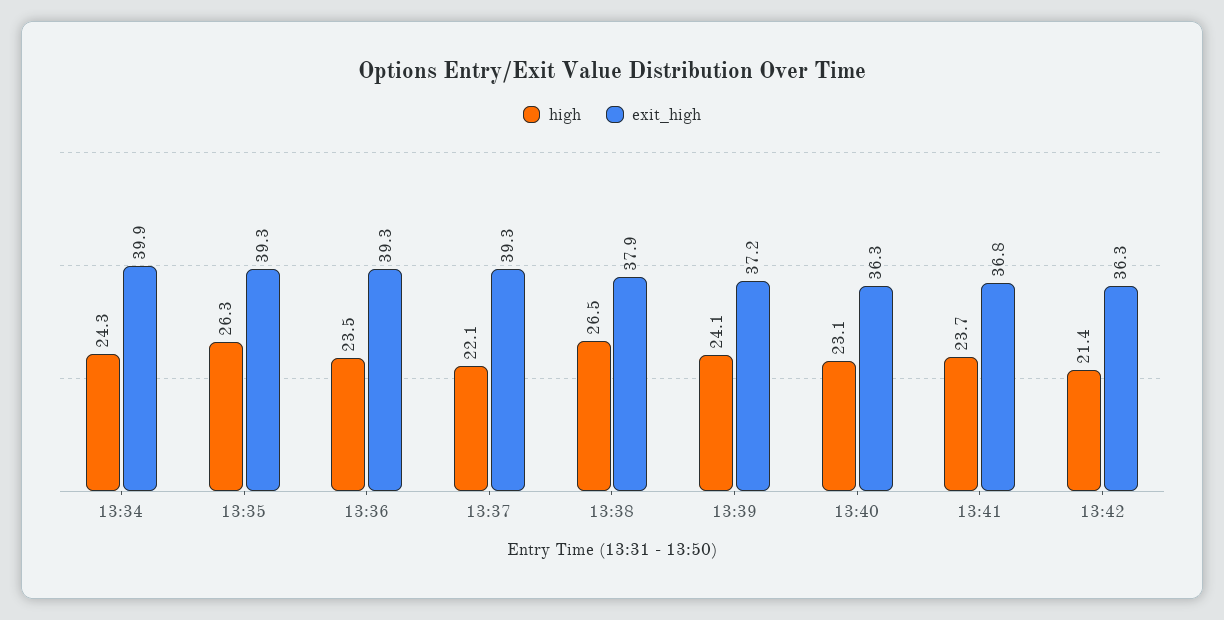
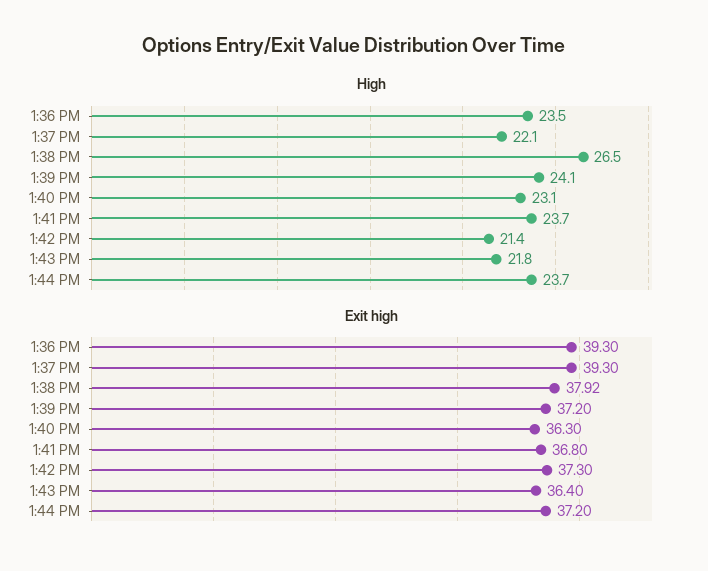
high, 13:34: 24.3 -> none
exit_high, 13:34: 39.9 -> none
high, 13:35: 26.3 -> none
exit_high, 13:35: 39.3 -> none
exit_high, 13:42: 36.3 -> 37.3
high, 1:43 PM: none -> 21.8
high, 1:44 PM: none -> 23.7
exit_high, 1:43 PM: none -> 36.4
exit_high, 1:44 PM: none -> 37.2

